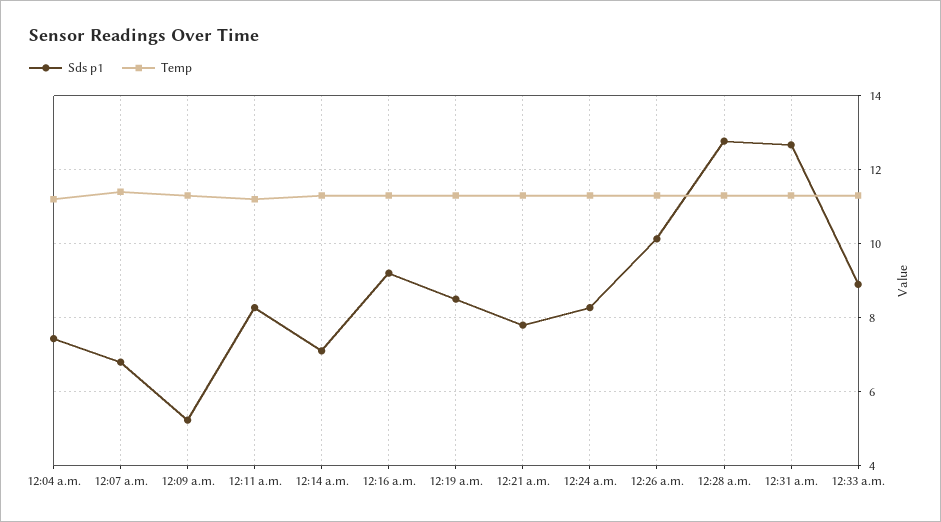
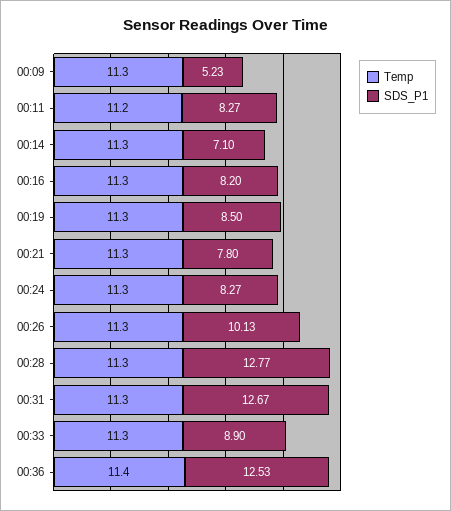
Sds p1, 12:04 a.m.: 7.4 -> none
Temp, 12:04 a.m.: 11.2 -> none
Sds p1, 12:07 a.m.: 6.8 -> none
Temp, 12:07 a.m.: 11.4 -> none
Sds p1, 12:16 a.m.: 9.2 -> 8.2
Temp, 00:36: none -> 11.4
Sds p1, 00:36: none -> 12.53

